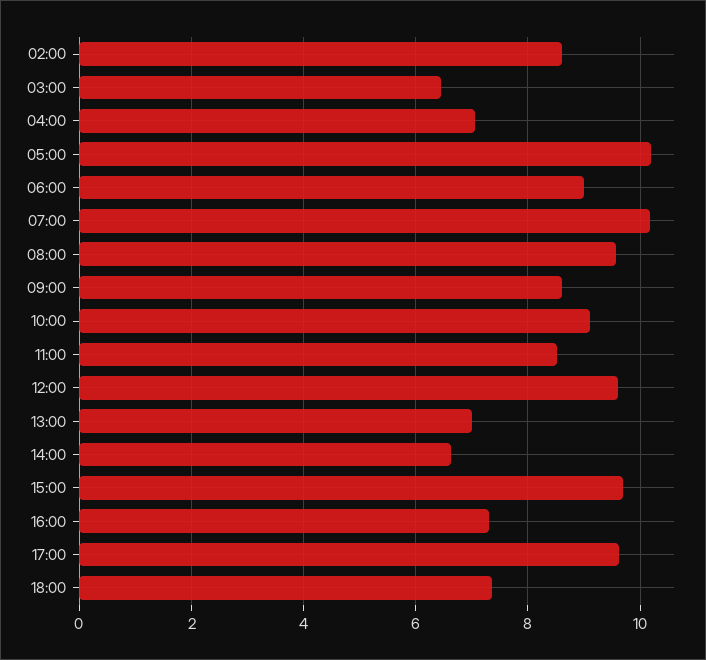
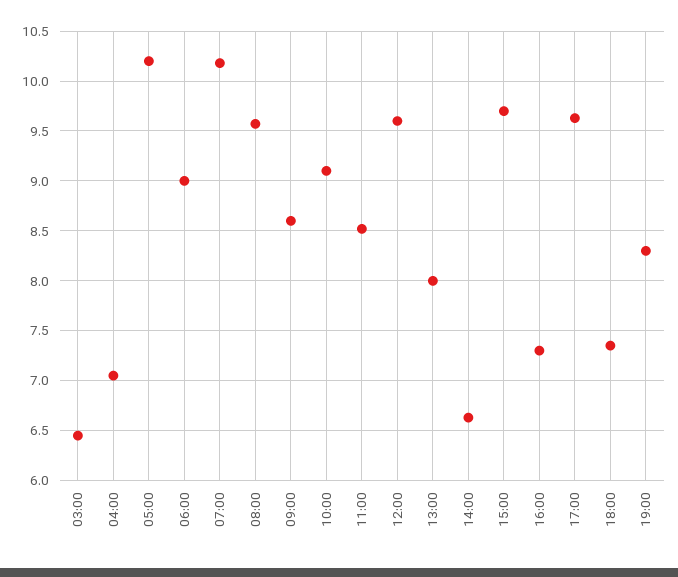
02:00: 8.6 -> none
13:00: 7 -> 8
19:00: none -> 8.3

